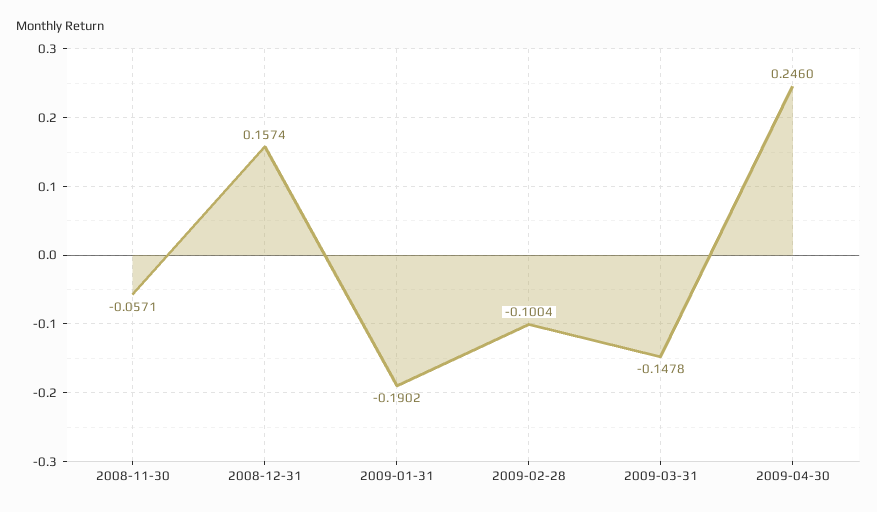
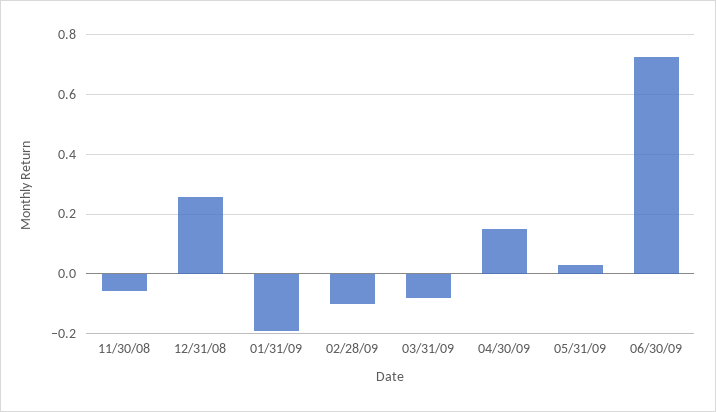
2008-12-31: 0.1574 -> 0.25
2009-03-31: -0.1478 -> -0.075
2009-04-30: 0.246 -> 0.15
05/31/09: none -> 0.025
06/30/09: none -> 0.725

